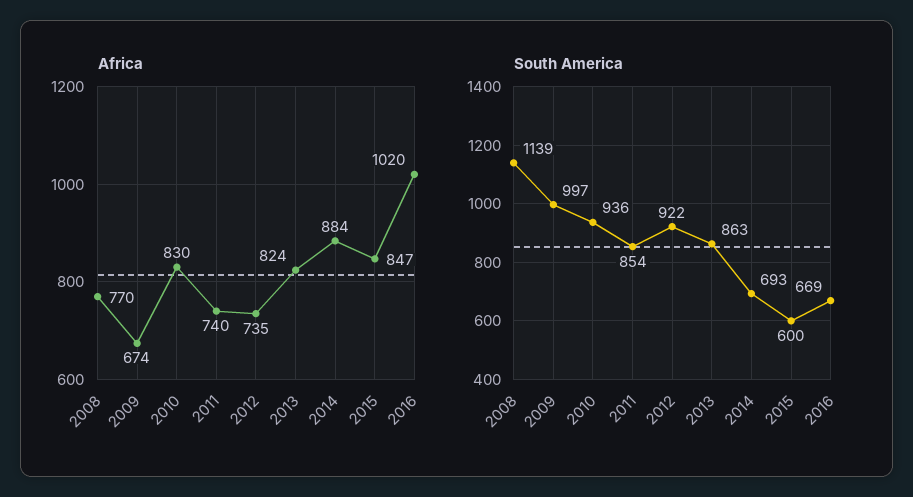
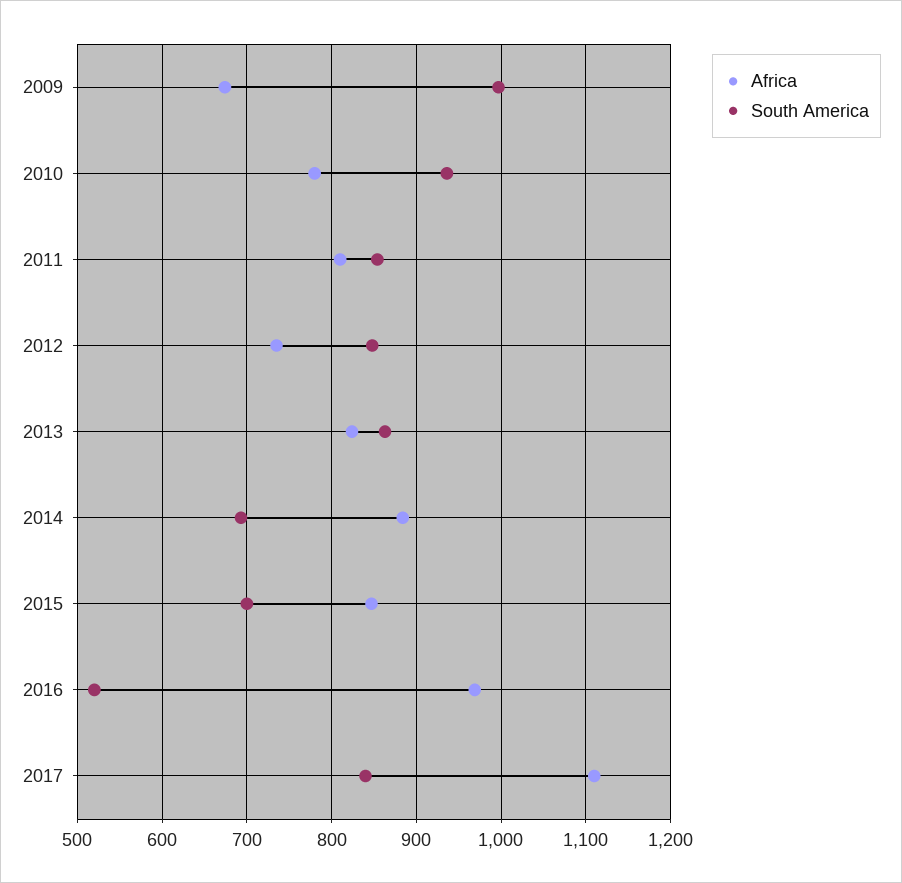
Africa, 2008: 770 -> none
Africa, 2010: 830 -> 780
Africa, 2011: 740 -> 810
Africa, 2016: 1020 -> 970
South America, 2008: 1139 -> none
South America, 2012: 922 -> 850
South America, 2015: 600 -> 700
South America, 2016: 669 -> 520
Africa, 2017: none -> 1110
South America, 2017: none -> 840

